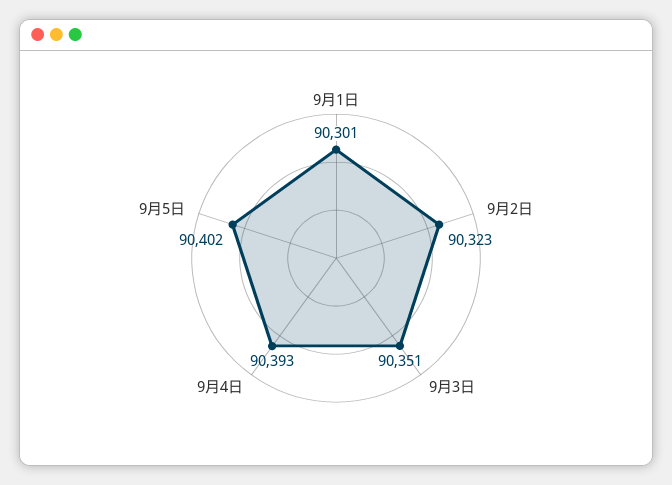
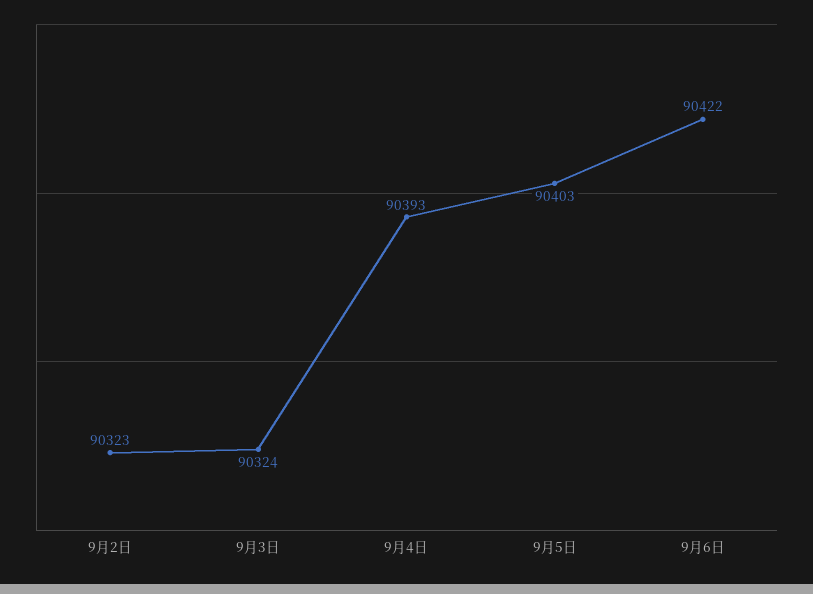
9月1日: 90301 -> none
9月3日: 90351 -> 90324
9月5日: 90402 -> 90403
9月6日: none -> 90422

